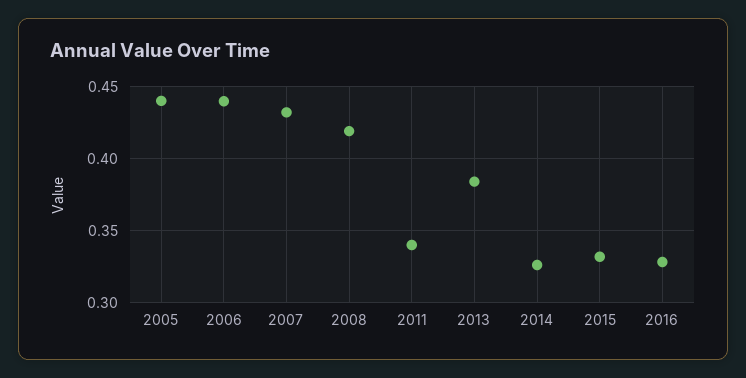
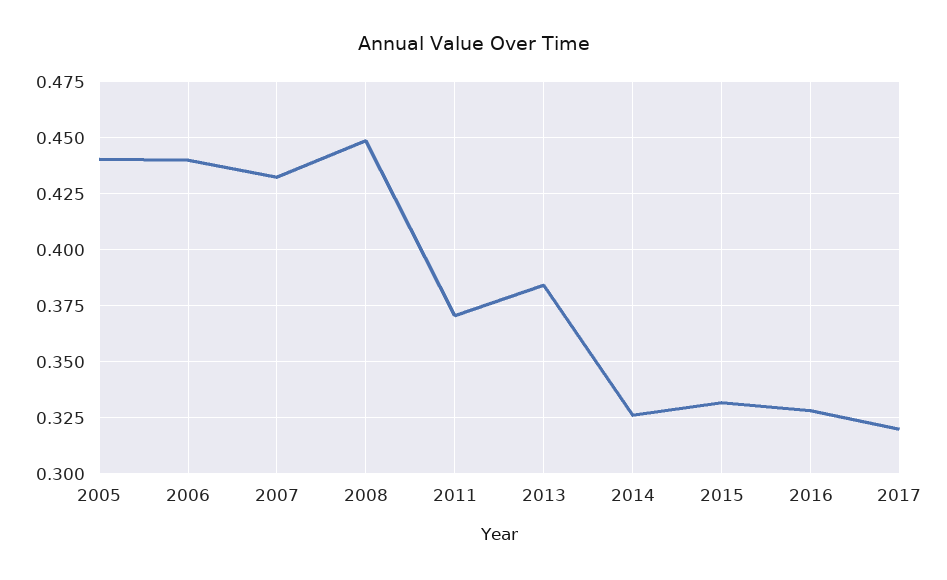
2008: 0.42 -> 0.45
2011: 0.34 -> 0.37
2017: none -> 0.32

